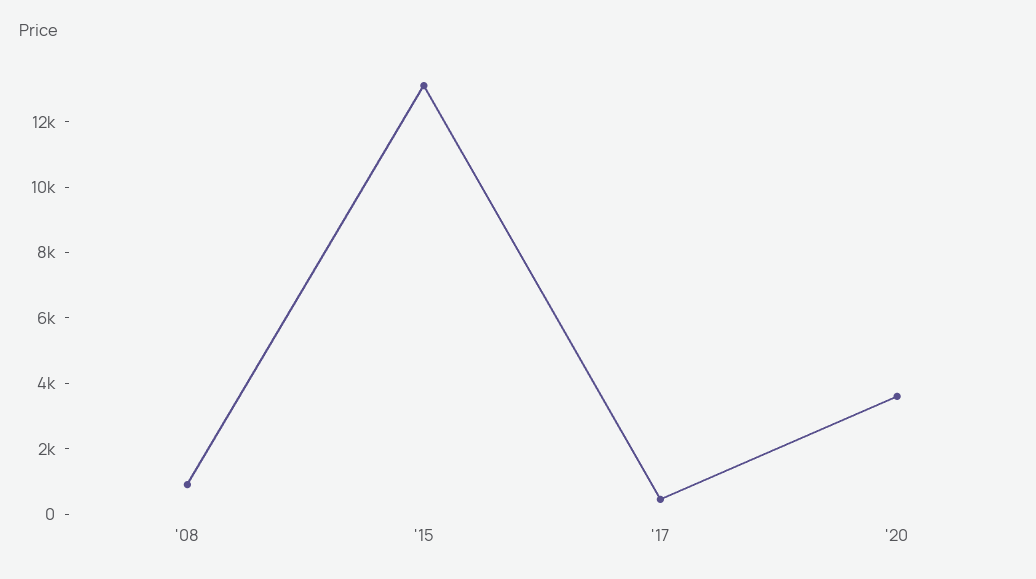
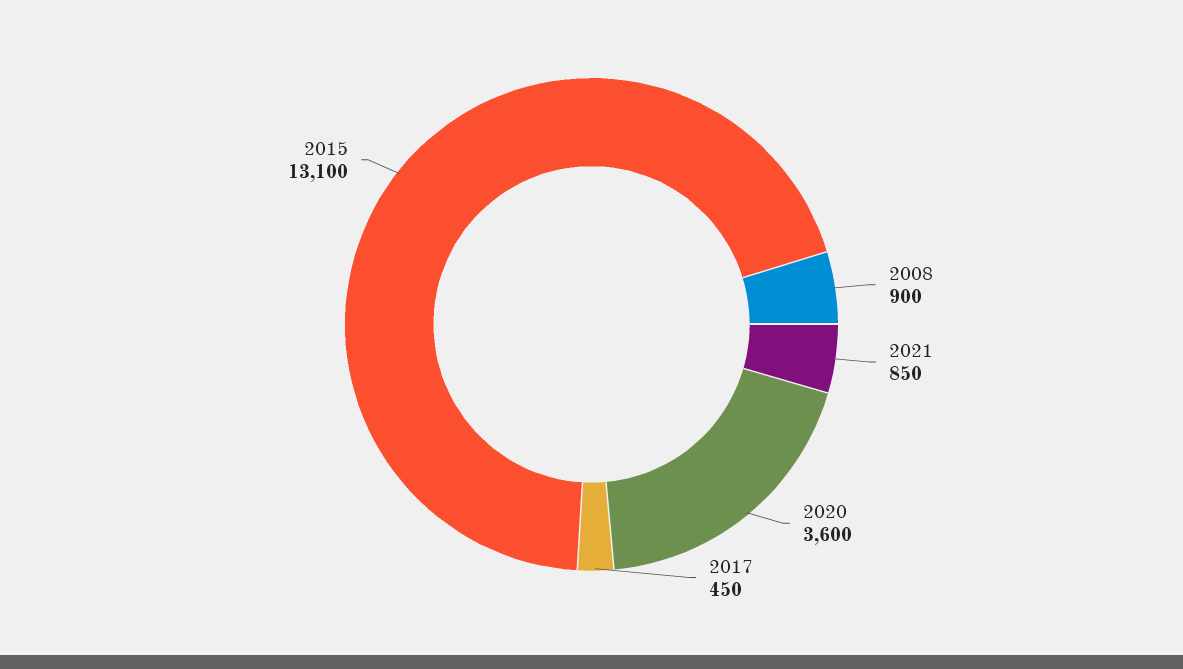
2021: none -> 850

